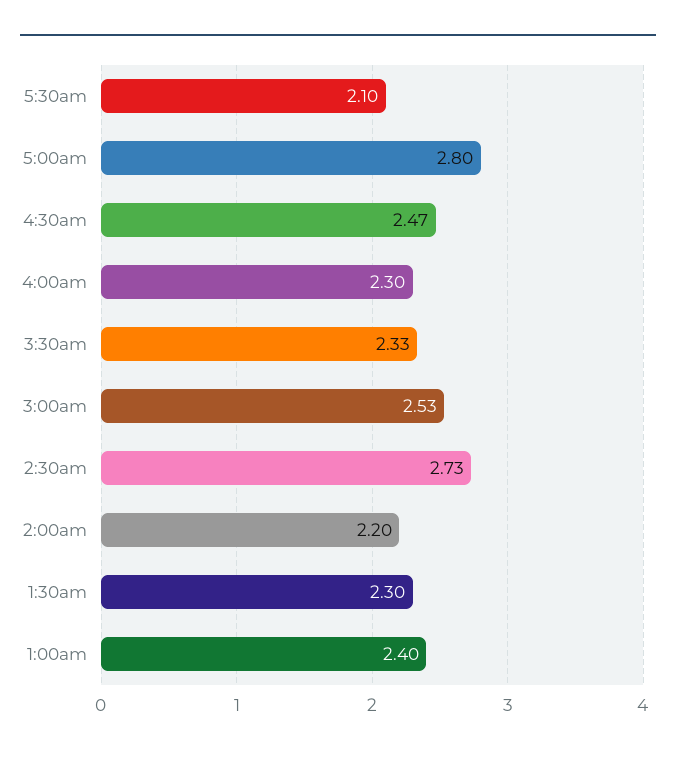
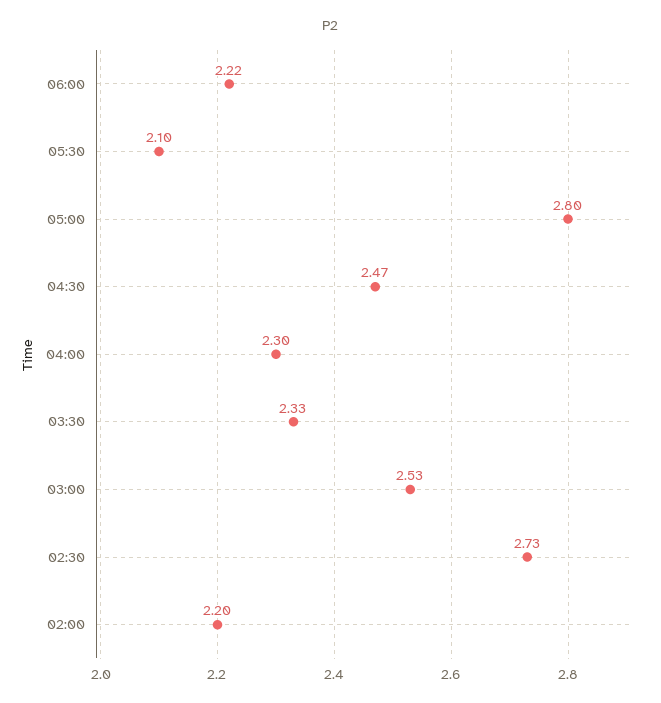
1:30am: 2.3 -> none
1:00am: 2.4 -> none
06:00: none -> 2.22

